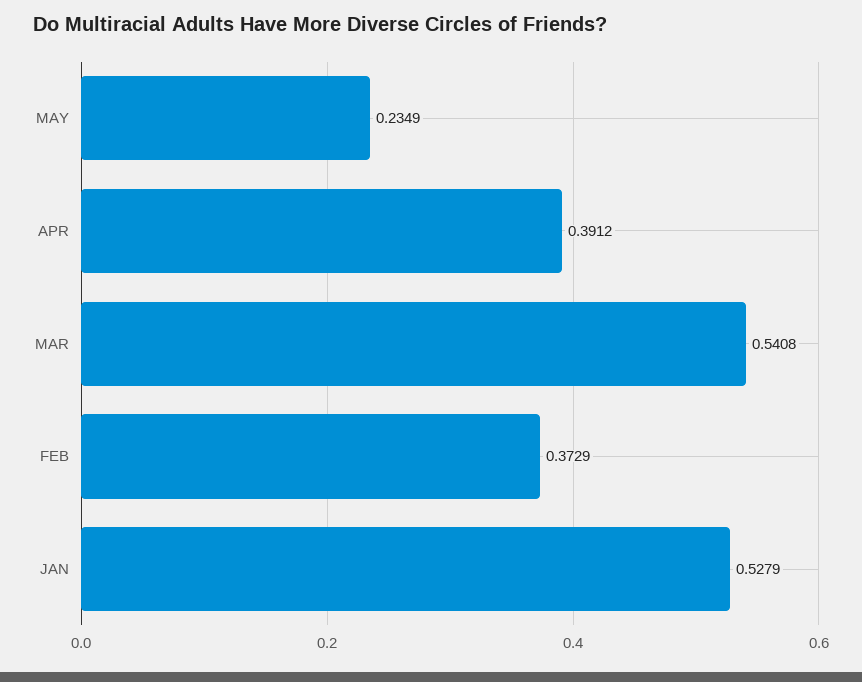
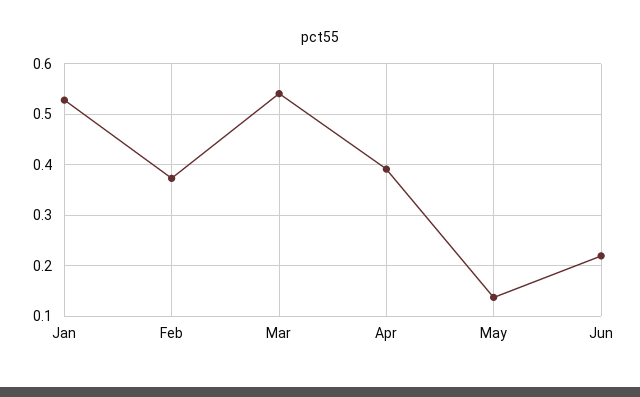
MAY: 0.2349 -> 0.14
Jun: none -> 0.22

